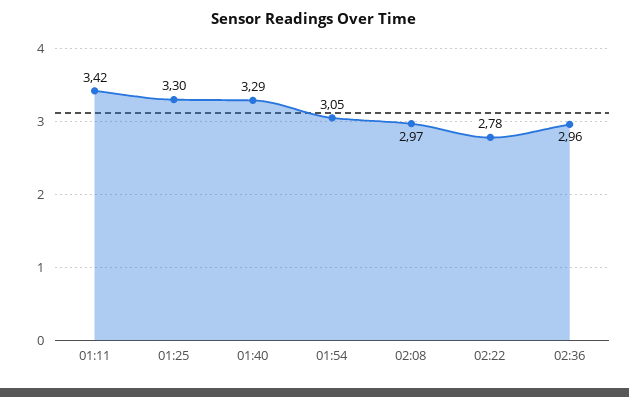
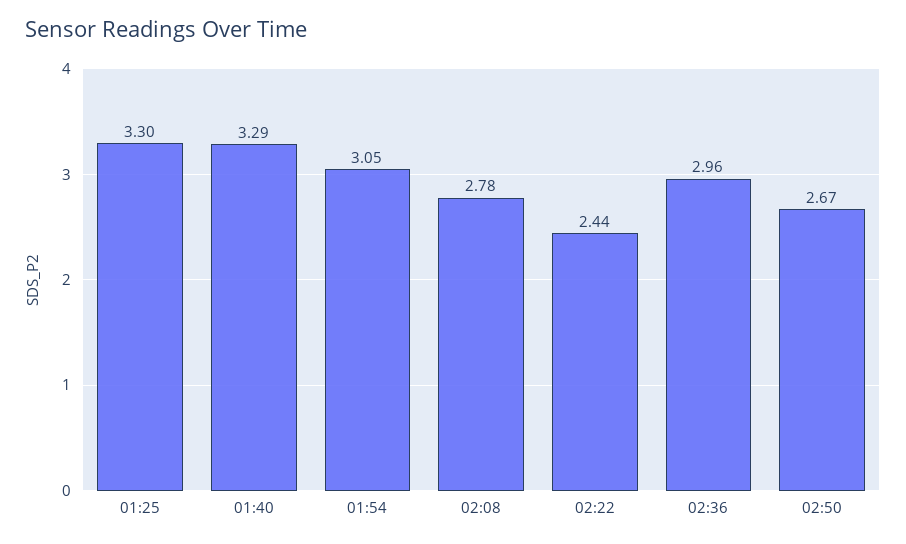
01:11: 3.42 -> none
02:08: 2.97 -> 2.78
02:22: 2.78 -> 2.44
02:50: none -> 2.67

